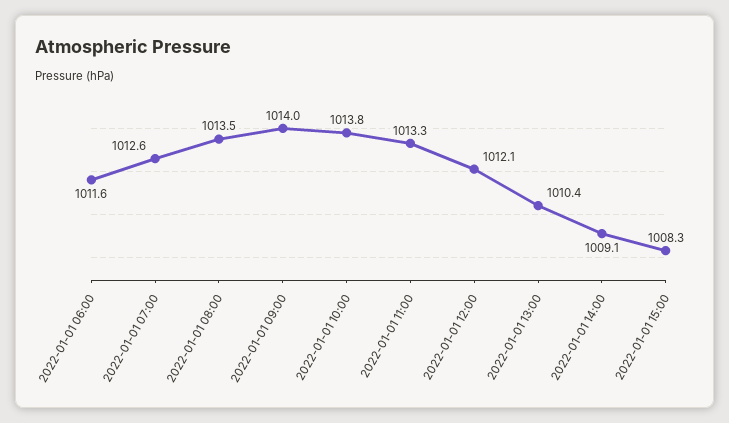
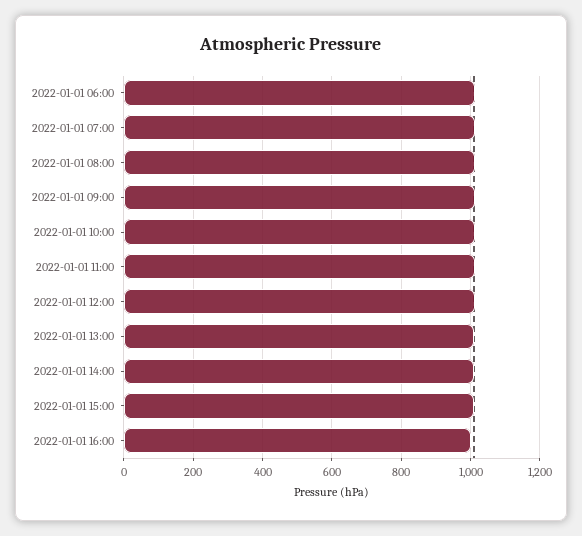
2022-01-01 16:00: none -> 1000

